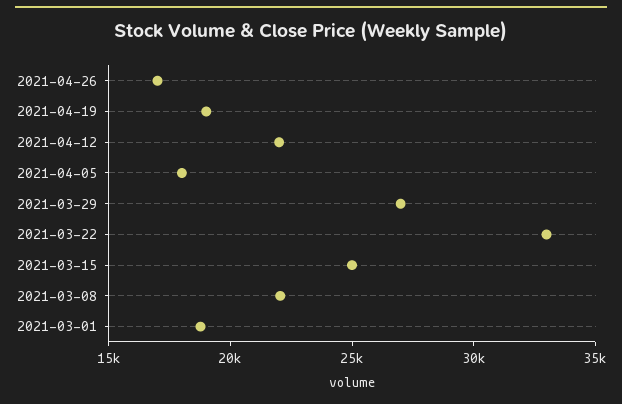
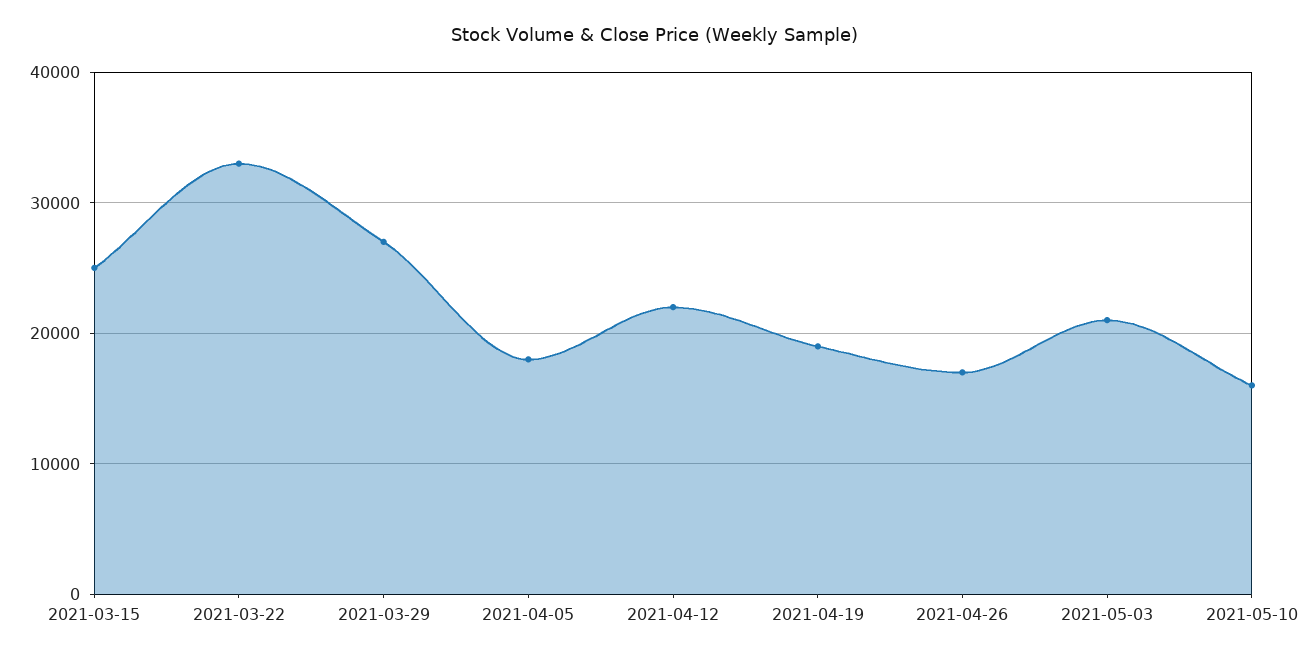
2021-03-08: 22000 -> none
2021-03-01: 19000 -> none
2021-05-03: none -> 21000
2021-05-10: none -> 16000

